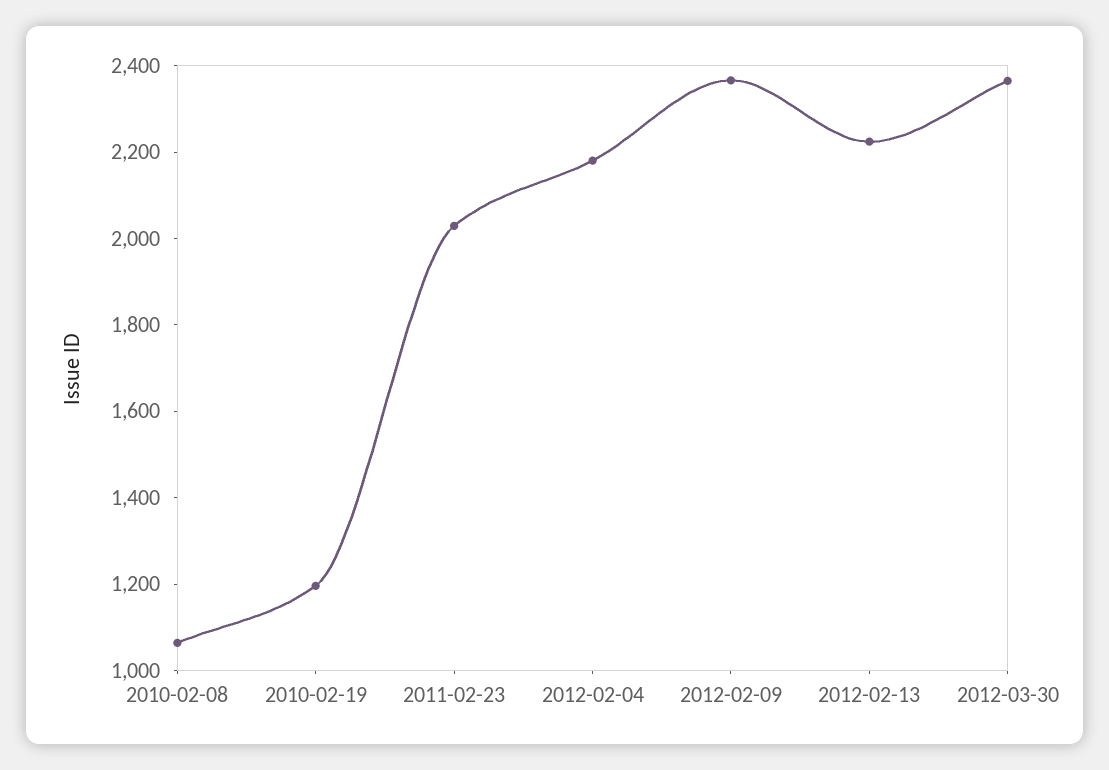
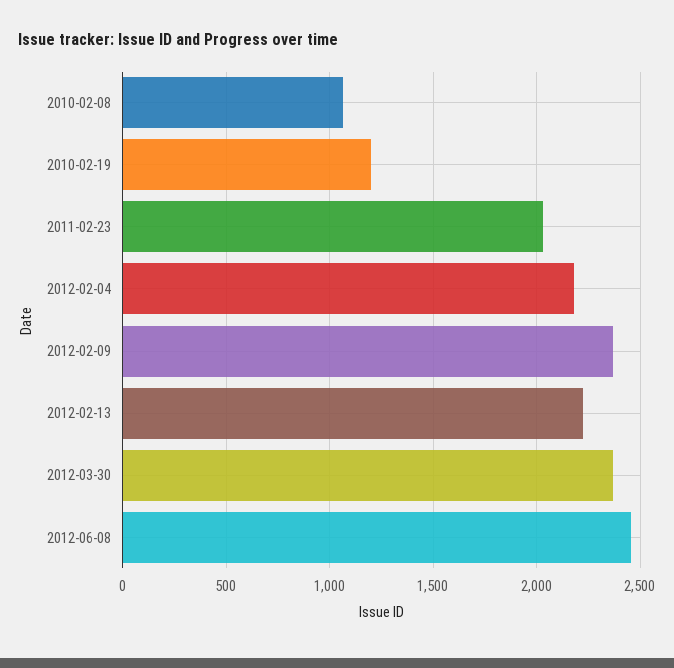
2012-06-08: none -> 2450

